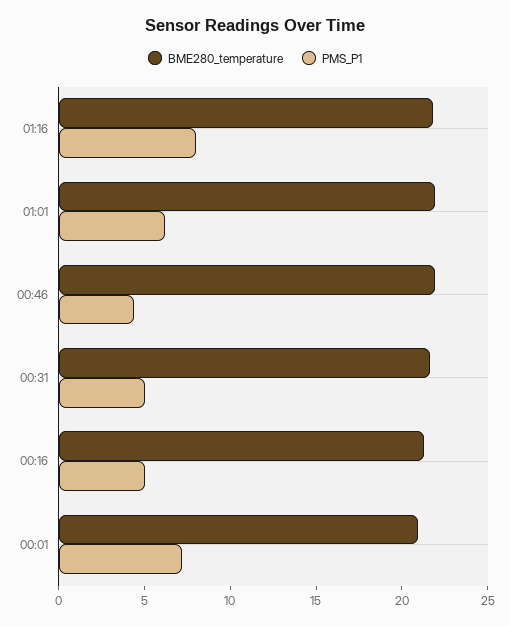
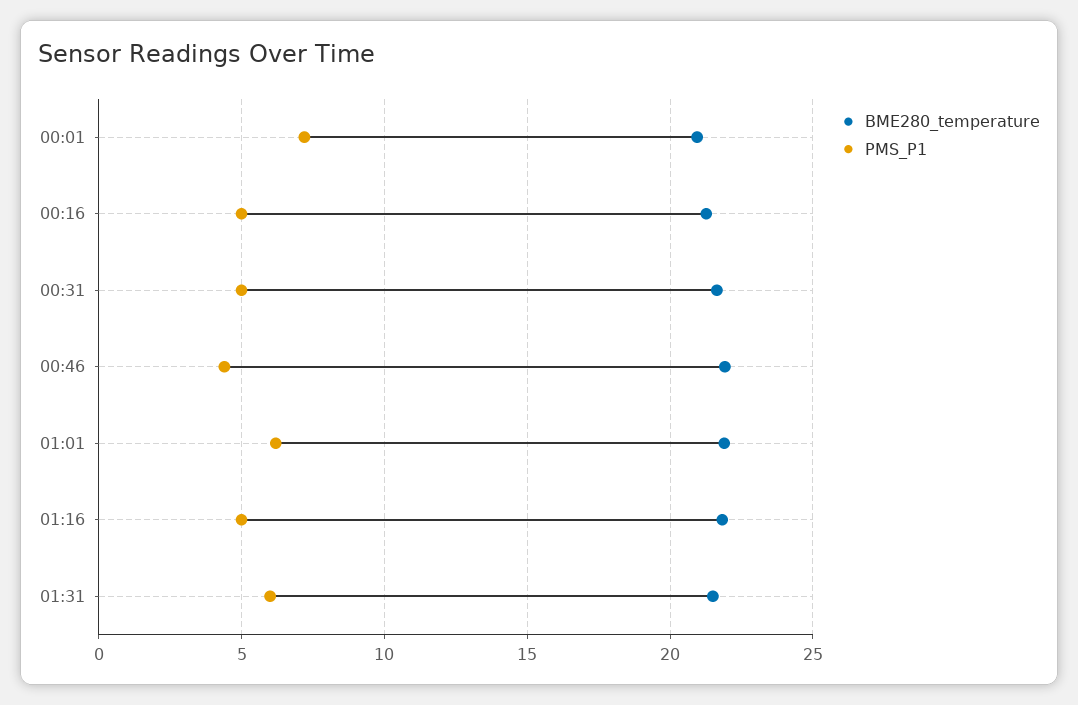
PMS_P1, 01:16: 8 -> 5
BME280_temperature, 01:31: none -> 21.5
PMS_P1, 01:31: none -> 6

